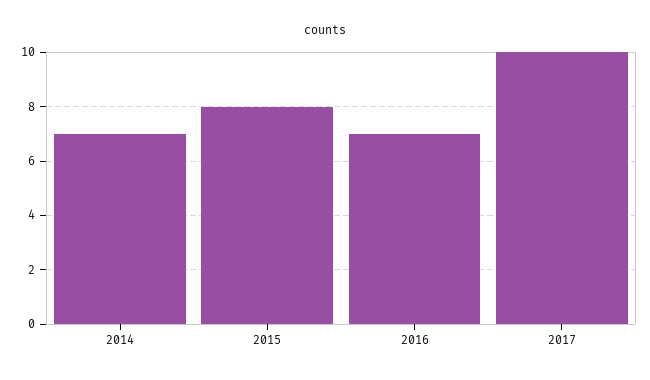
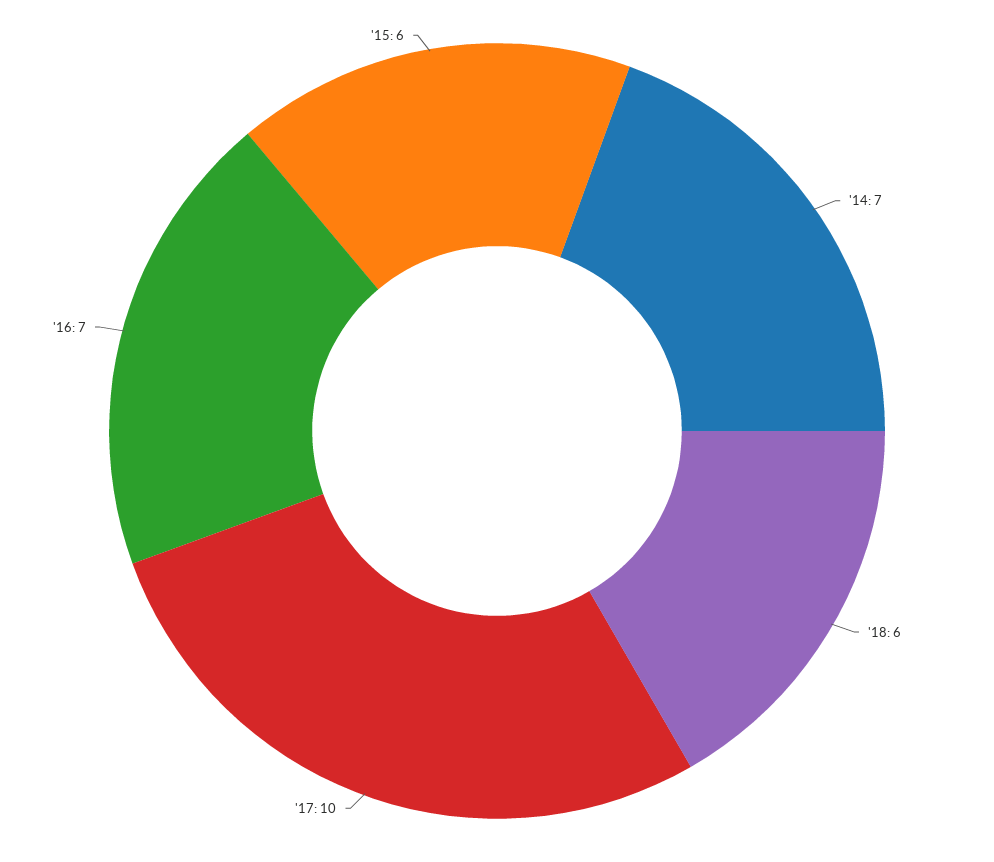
2015: 8 -> 6
'18: none -> 6

